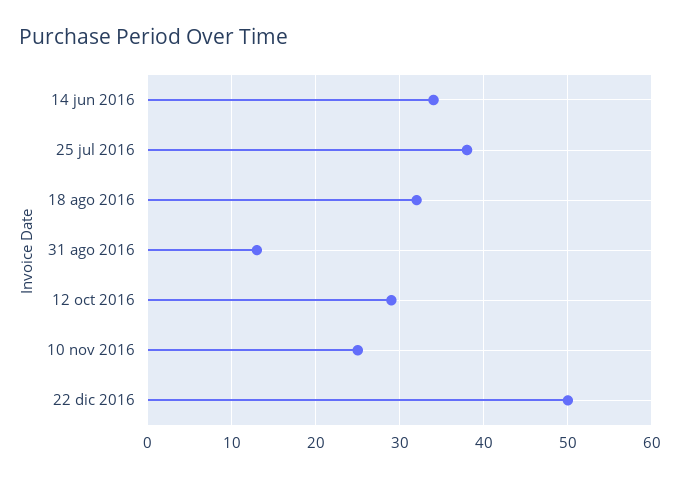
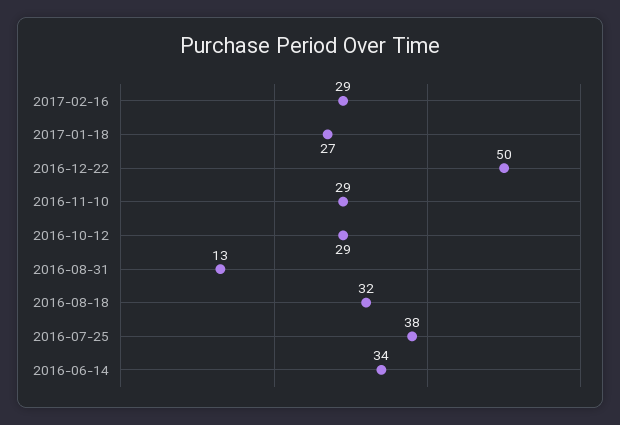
10 nov 2016: 25 -> 29
2017-02-16: none -> 29
2017-01-18: none -> 27

